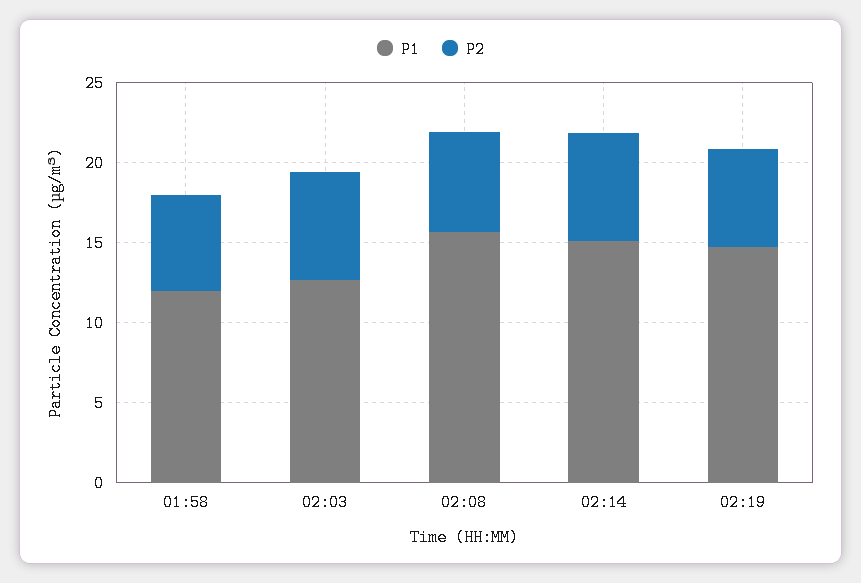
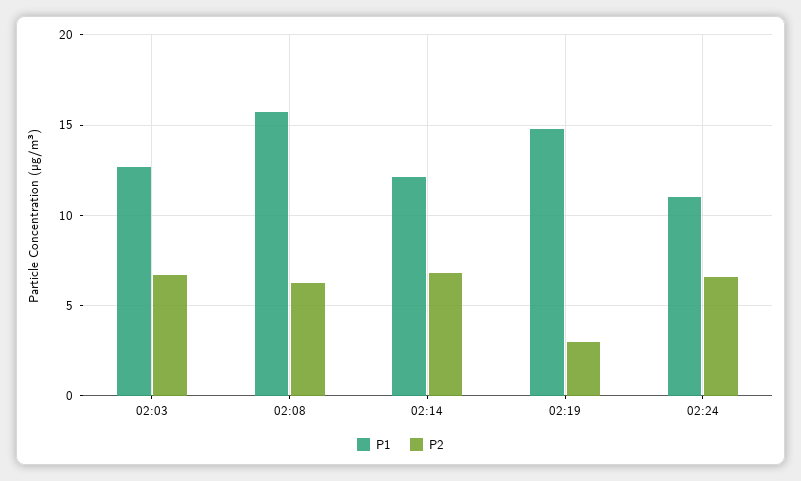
P1, 01:58: 12 -> none
P2, 01:58: 6 -> none
P1, 02:14: 15 -> 12
P2, 02:19: 6 -> 3
P1, 02:24: none -> 11
P2, 02:24: none -> 6.5

